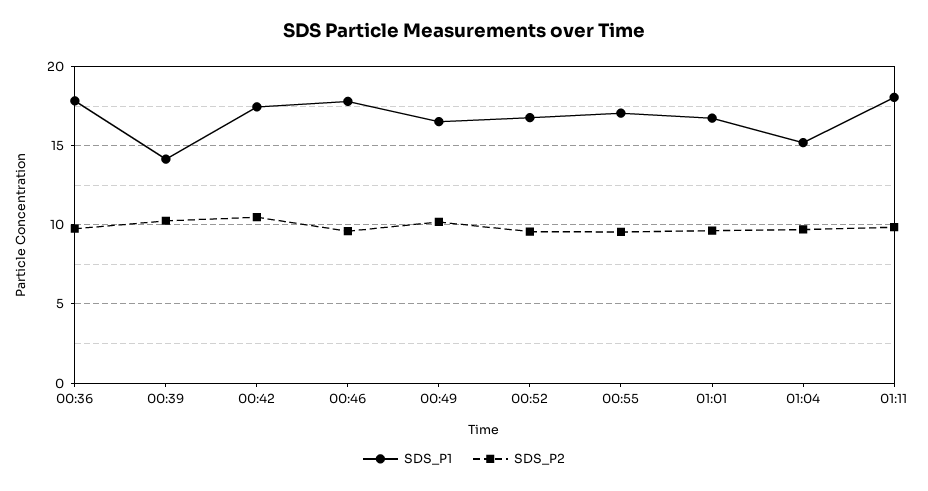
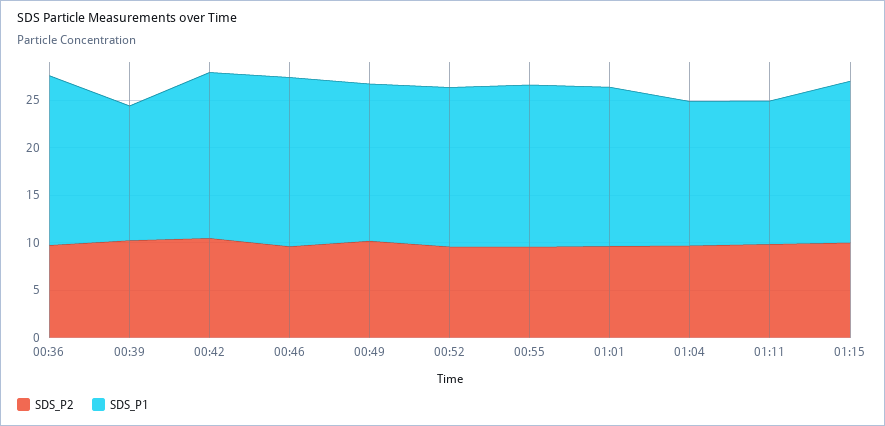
SDS_P1, 01:11: 18 -> 15
SDS_P2, 01:15: none -> 10
SDS_P1, 01:15: none -> 17

